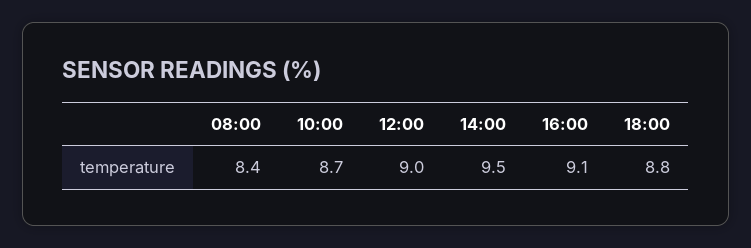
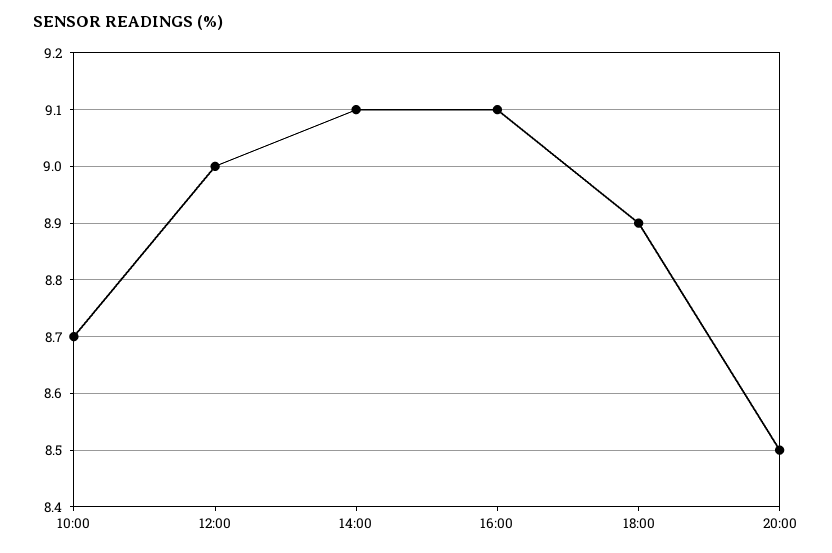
08:00: 8.4 -> none
14:00: 9.5 -> 9.1
18:00: 8.8 -> 8.9
20:00: none -> 8.5

